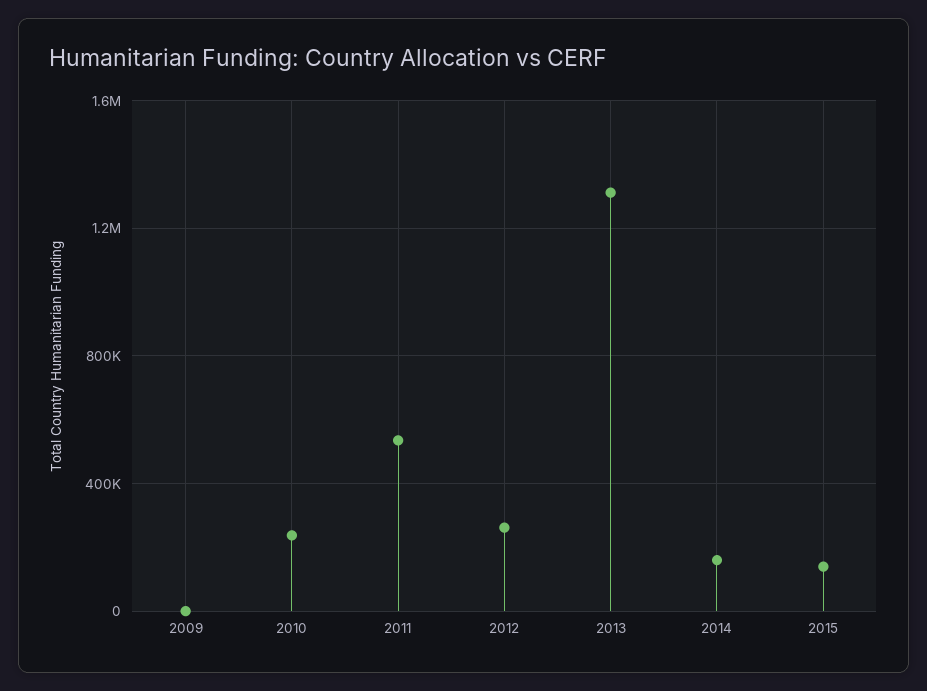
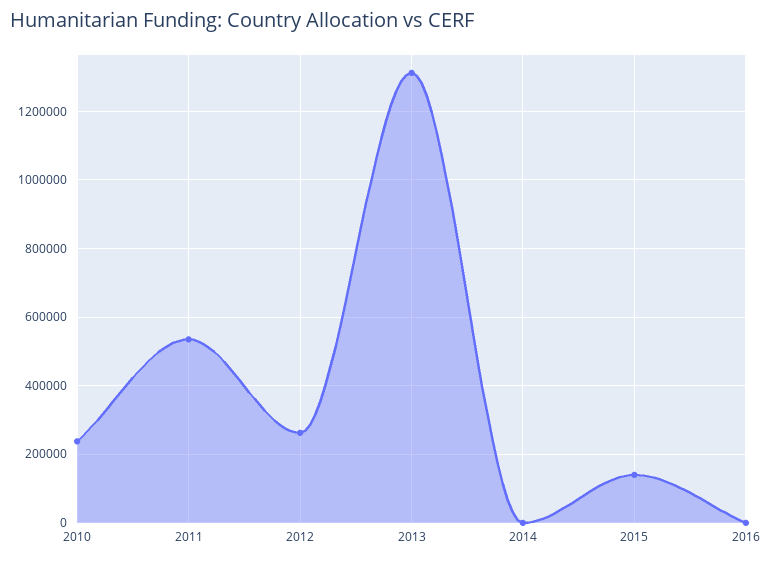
2009: 0 -> none
2014: 150000 -> 0
2016: none -> 0

